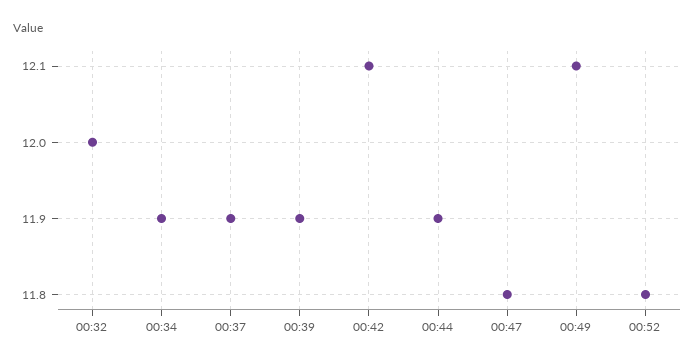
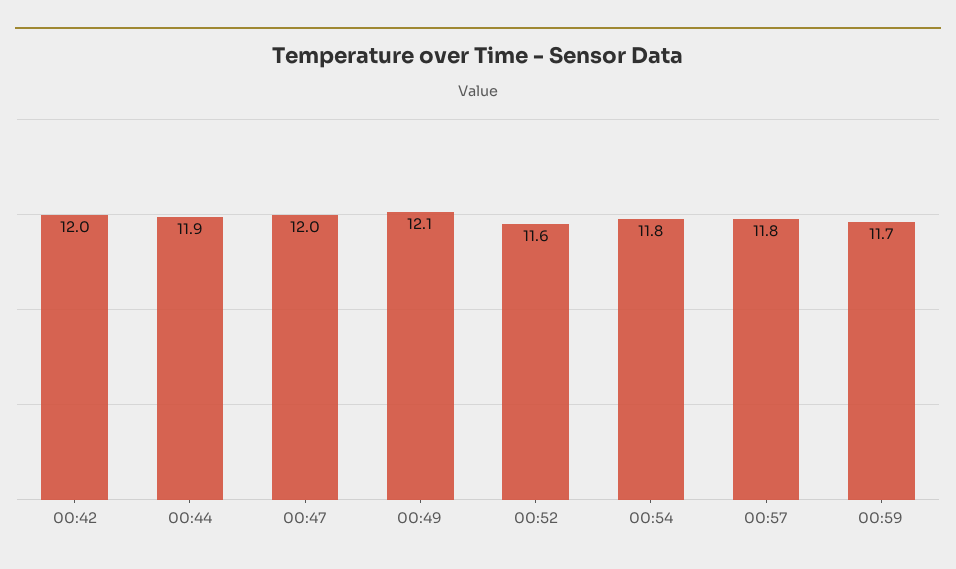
00:32: 12 -> none
00:34: 11.9 -> none
00:37: 11.9 -> none
00:39: 11.9 -> none
00:42: 12.1 -> 12
00:47: 11.8 -> 12
00:52: 11.8 -> 11.6
00:54: none -> 11.8
00:57: none -> 11.8
00:59: none -> 11.7

